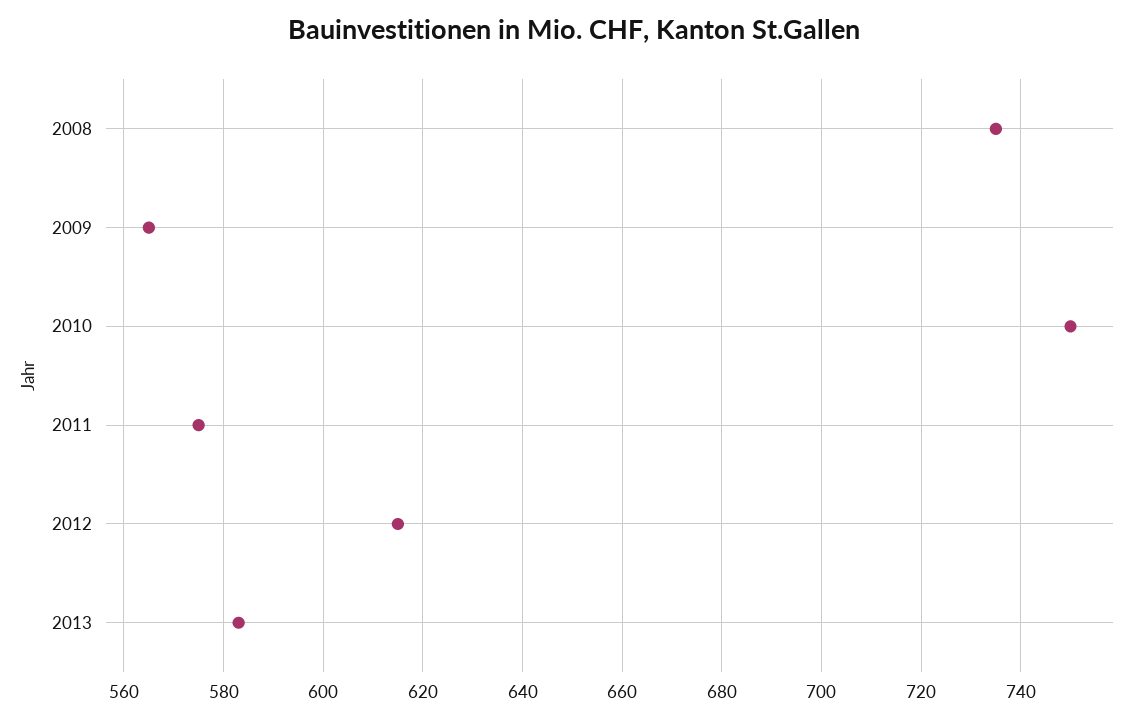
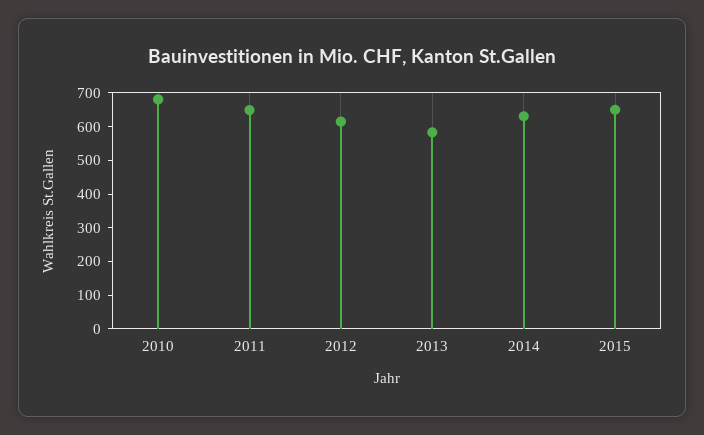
2008: 735 -> none
2009: 565 -> none
2010: 750 -> 675
2011: 575 -> 650
2014: none -> 625
2015: none -> 650

